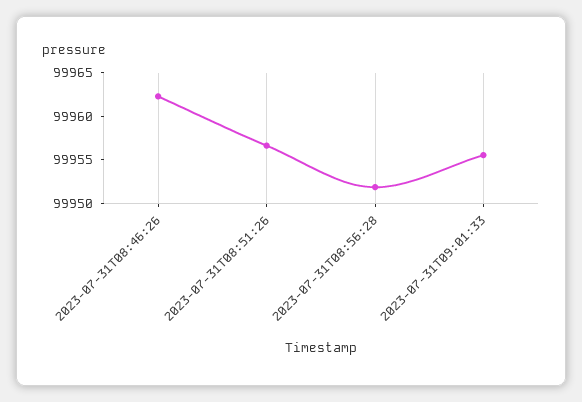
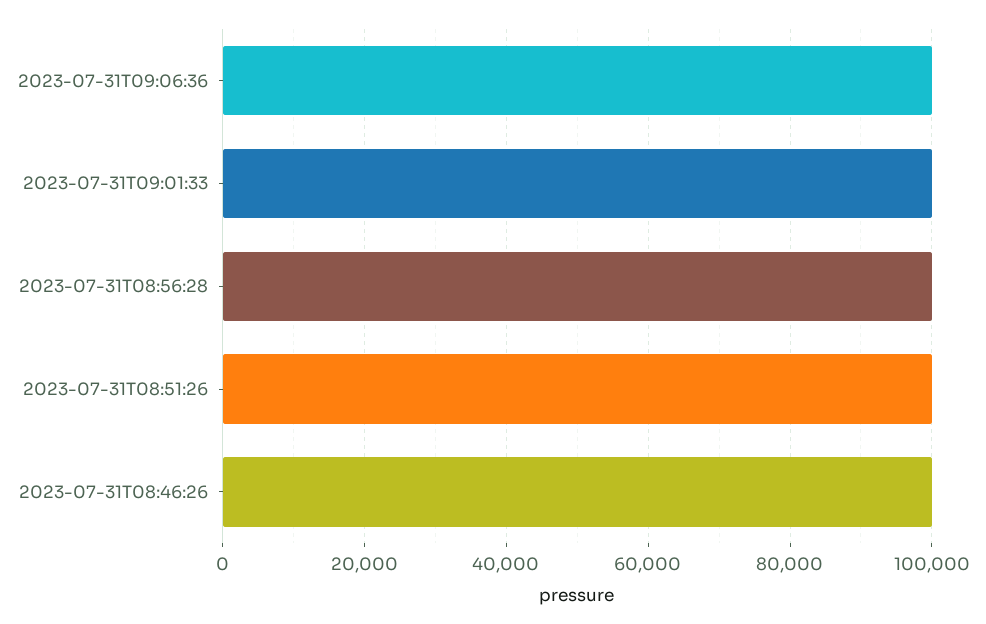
2023-07-31T09:06:36: none -> 100000

